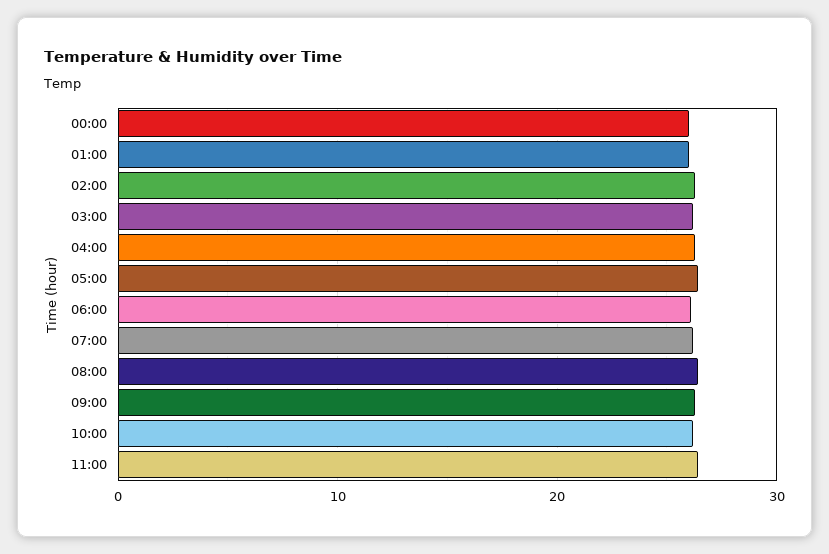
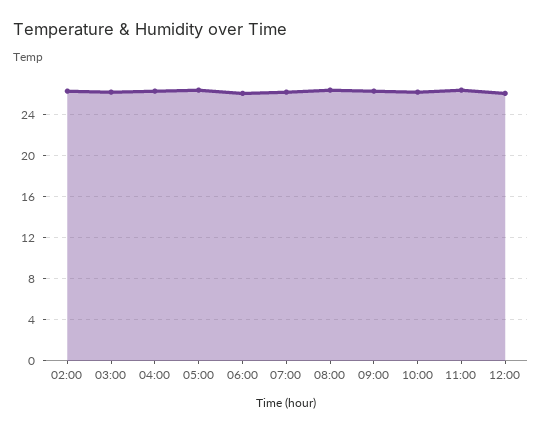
00:00: 26 -> none
01:00: 26 -> none
12:00: none -> 26

